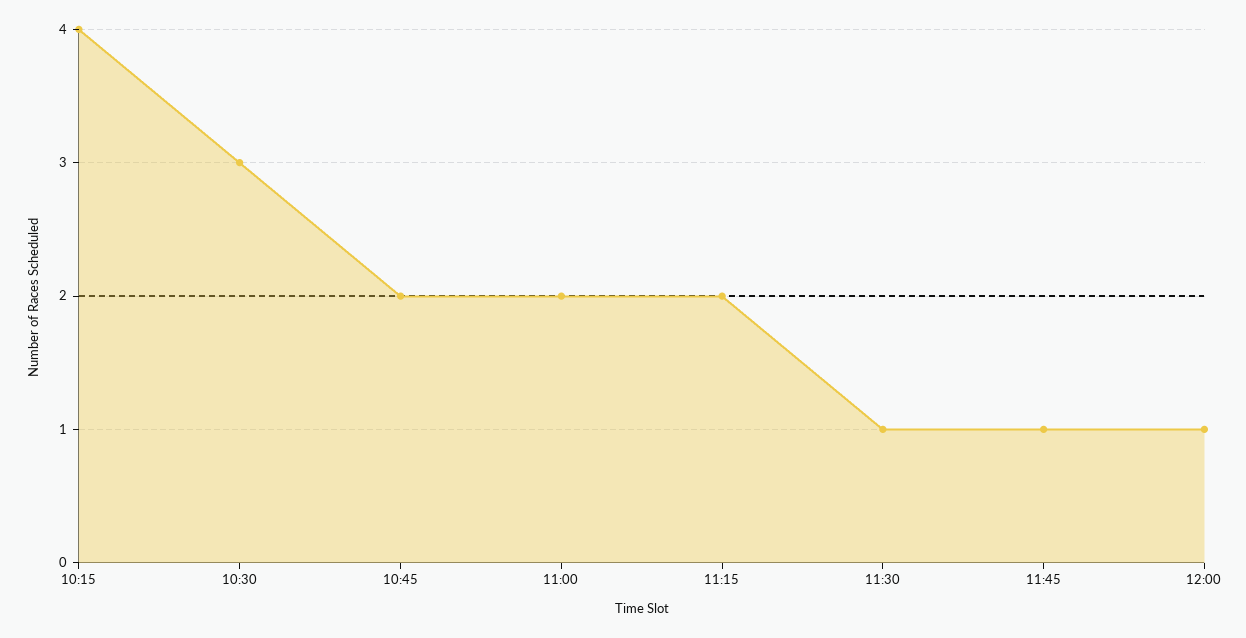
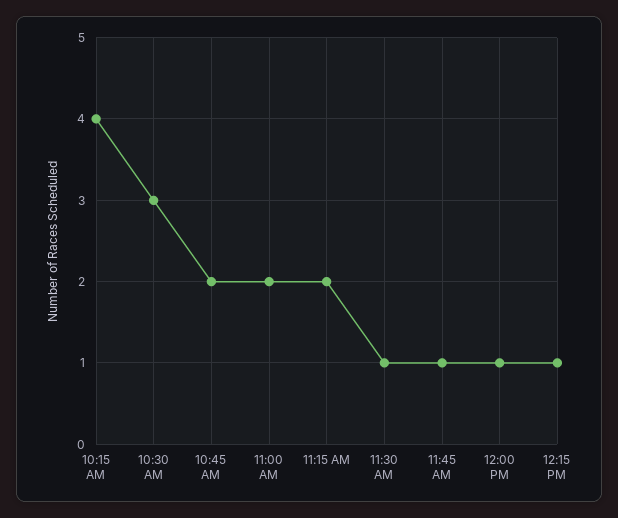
12:15 PM: none -> 1

